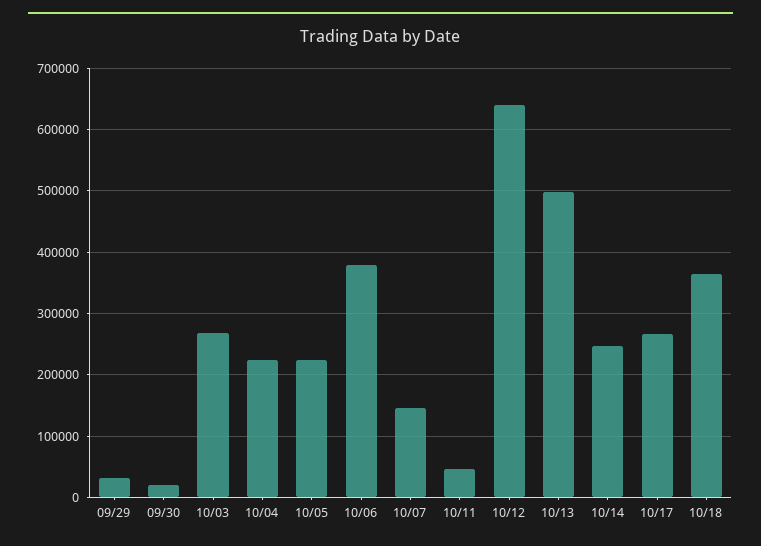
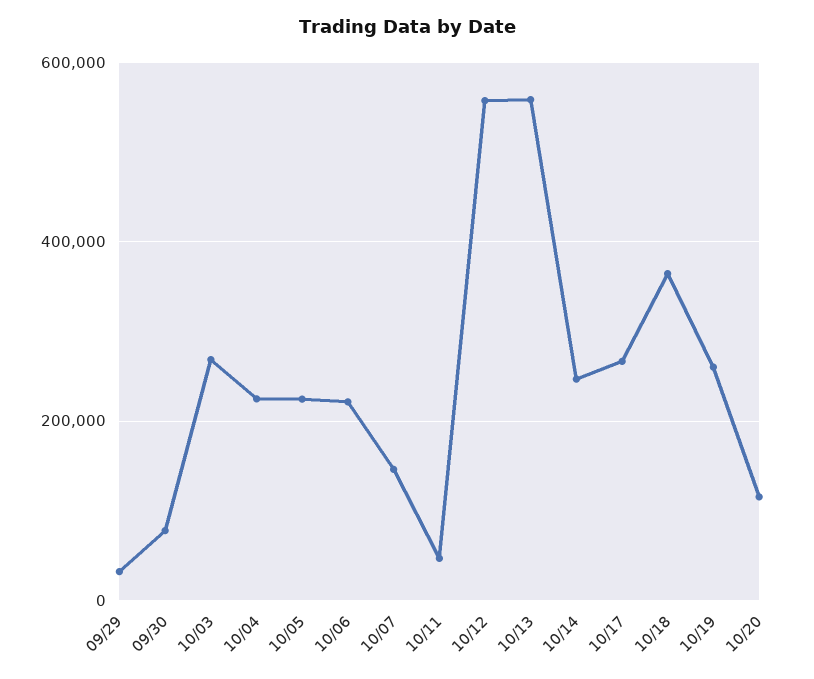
09/30: 20000 -> 80000
10/06: 380000 -> 220000
10/12: 640000 -> 560000
10/13: 500000 -> 560000
10/19: none -> 260000
10/20: none -> 120000

